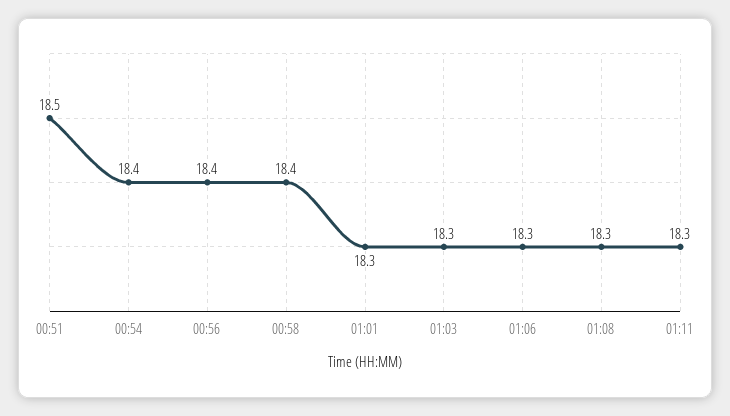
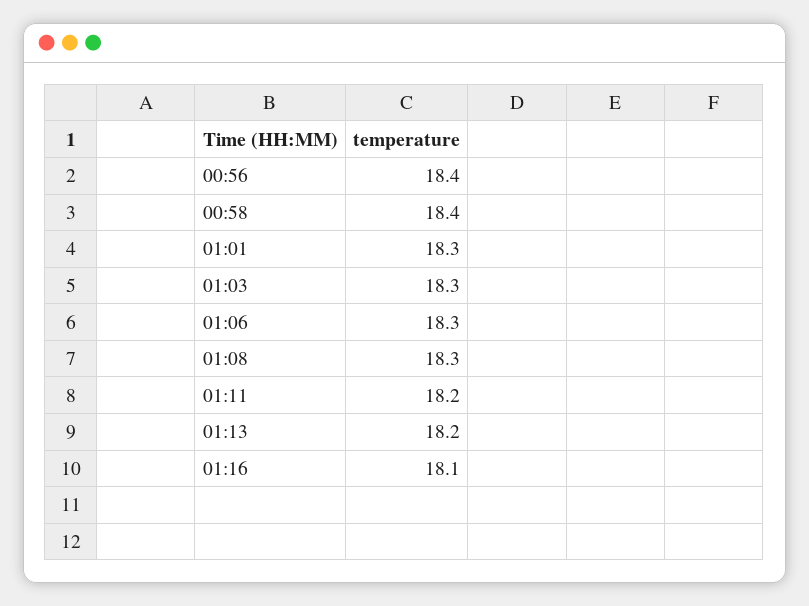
00:51: 18.5 -> none
00:54: 18.4 -> none
01:11: 18.3 -> 18.2
01:13: none -> 18.2
01:16: none -> 18.1

